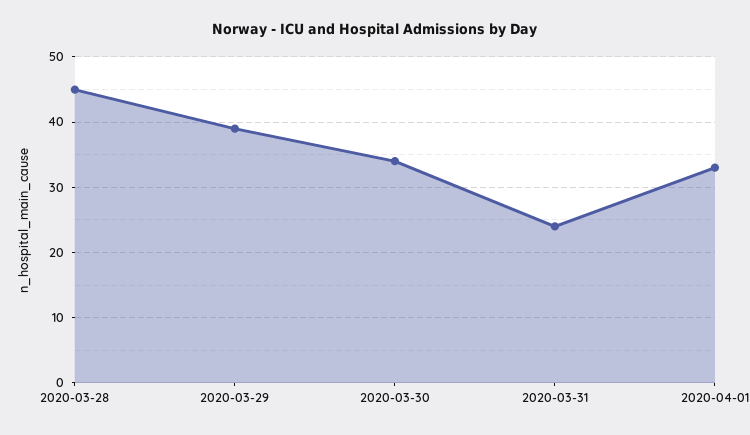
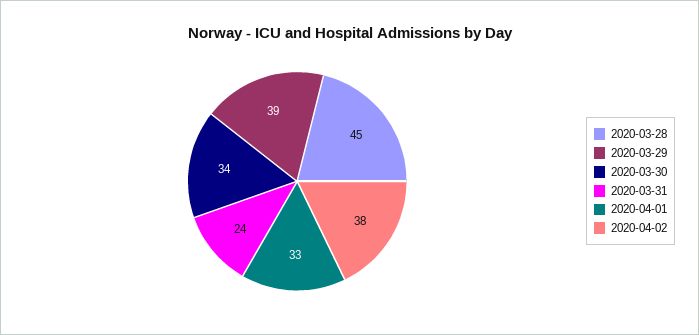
2020-04-02: none -> 38

